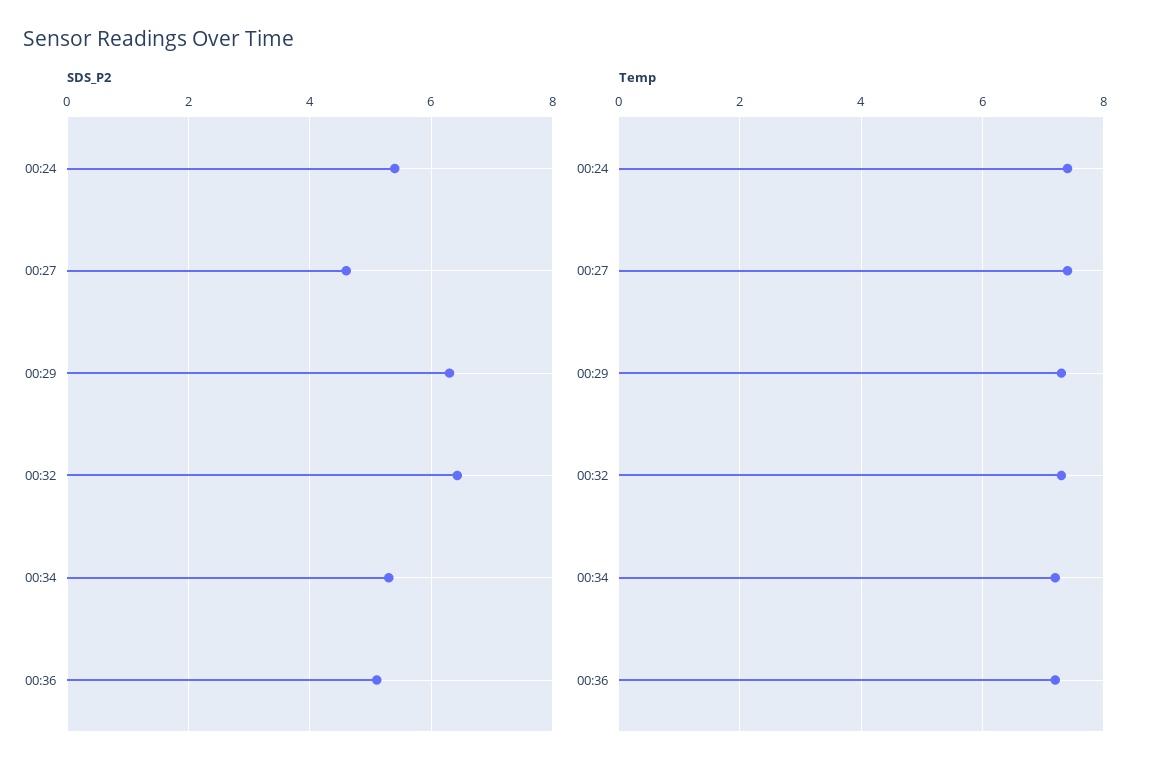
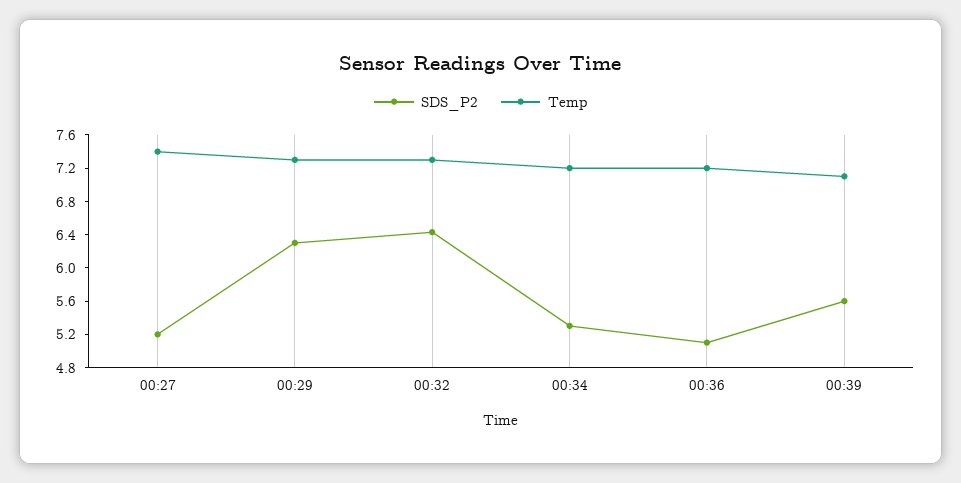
SDS_P2, 00:24: 5.4 -> none
SDS_P2, 00:27: 4.6 -> 5.2
Temp, 00:24: 7.5 -> none
SDS_P2, 00:39: none -> 5.6
Temp, 00:39: none -> 7.1

